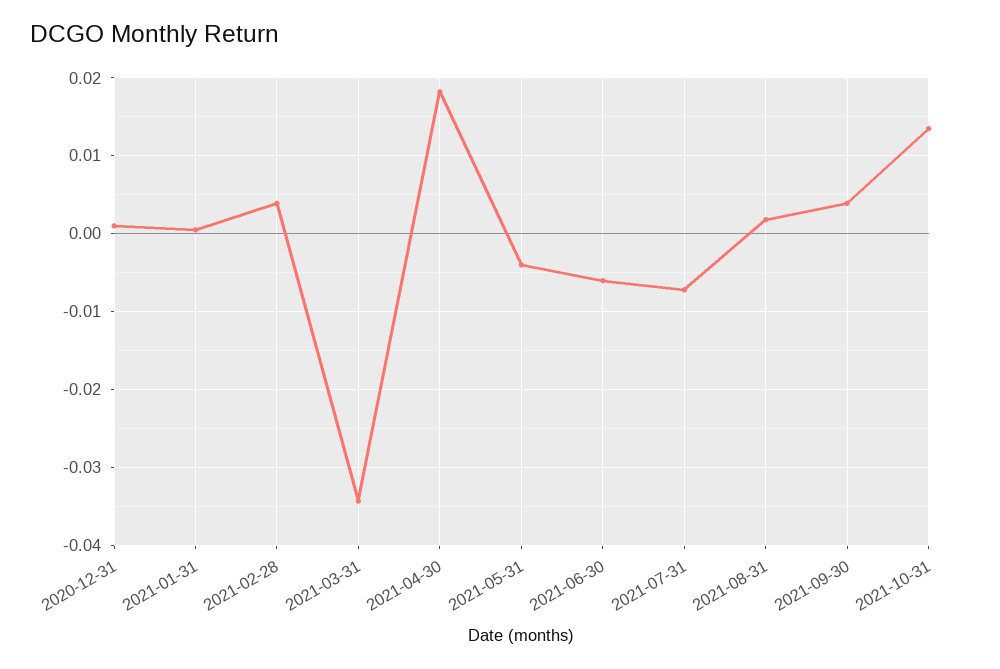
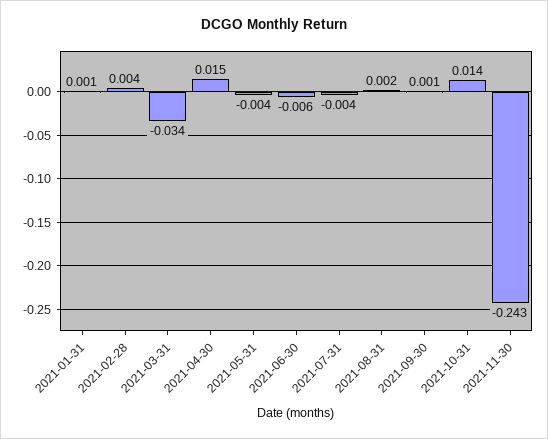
2020-12-31: 0.001 -> none
2021-04-30: 0.018 -> 0.015
2021-07-31: -0.007 -> -0.004
2021-09-30: 0.004 -> 0.001
2021-11-30: none -> -0.243

